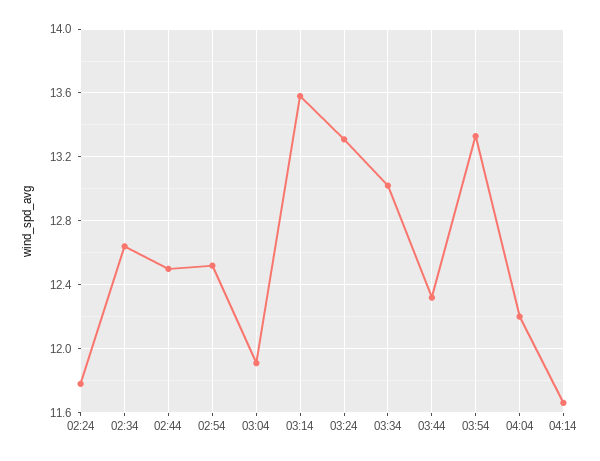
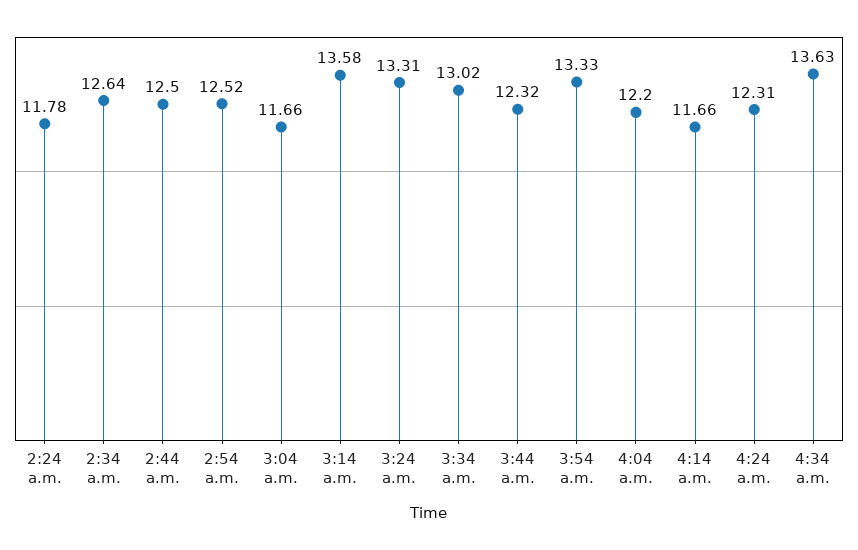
03:04: 11.9 -> 11.66
4:24 a.m.: none -> 12.31
4:34 a.m.: none -> 13.63

